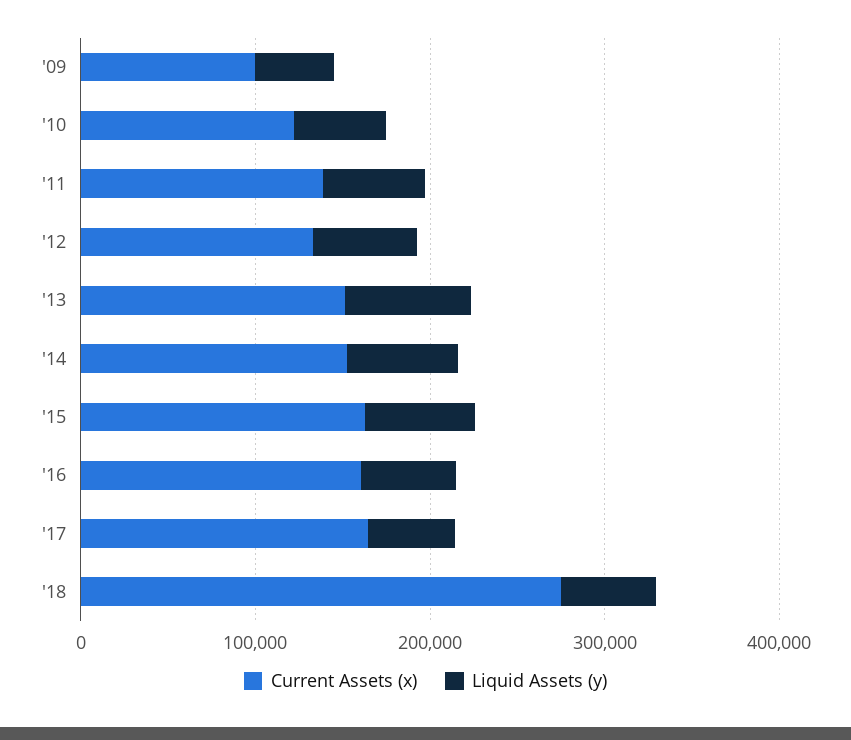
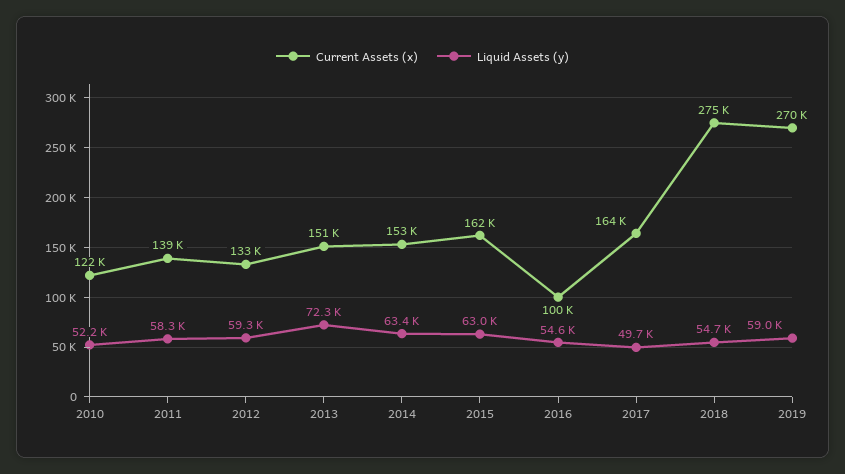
Current Assets (x), '09: 100000 -> none
Liquid Assets (y), '09: 40000 -> none
Current Assets (x), '16: 160000 -> 100000
Current Assets (x), 2019: none -> 270000
Liquid Assets (y), 2019: none -> 59000

